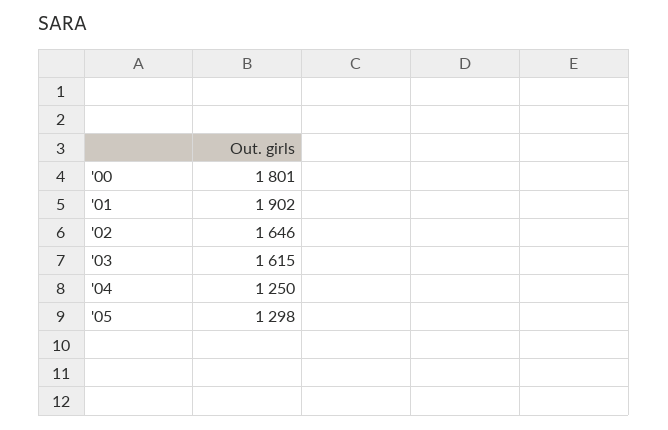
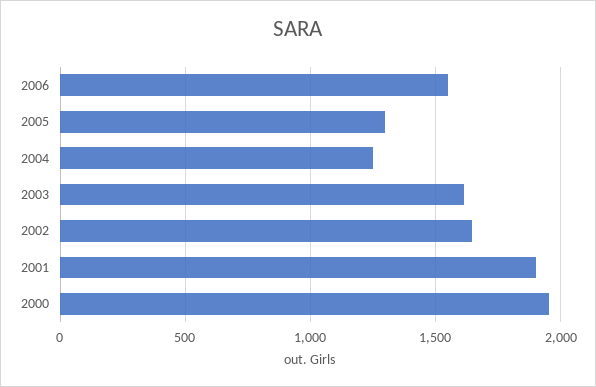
'00: 1801 -> 1950
2006: none -> 1550

